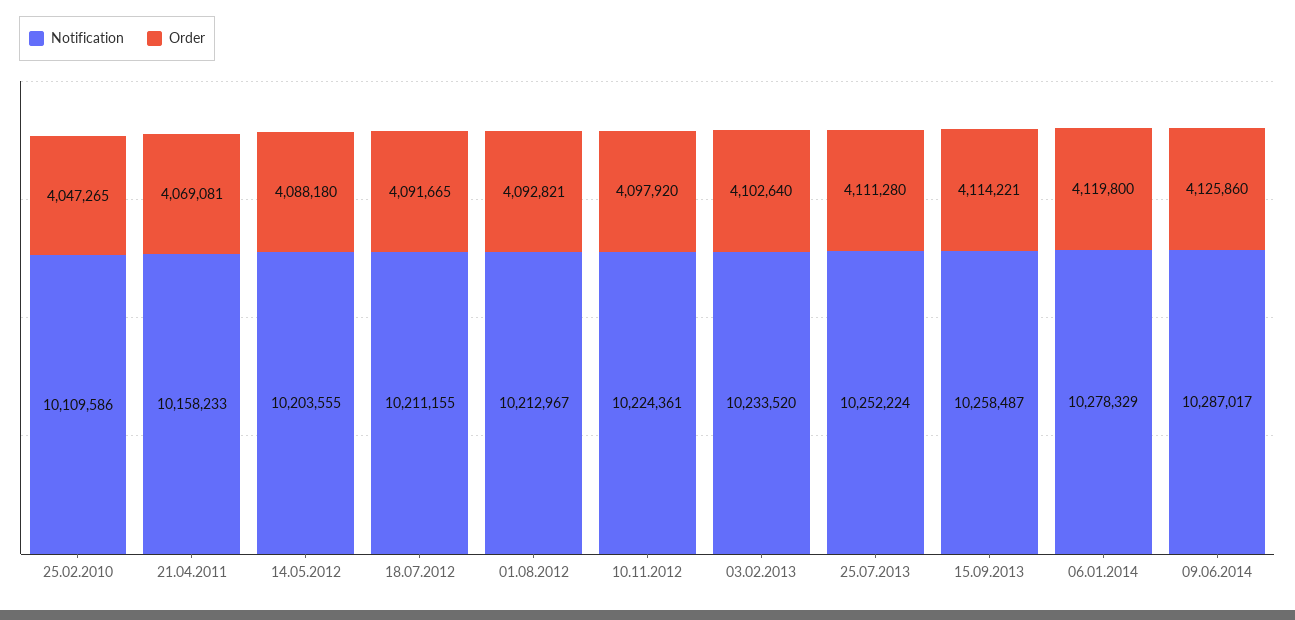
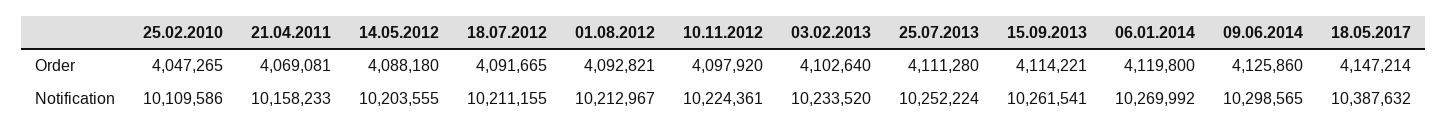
Notification, 15.09.2013: 10258487 -> 10261541
Notification, 06.01.2014: 10278329 -> 10269992
Notification, 09.06.2014: 10287017 -> 10298565
Order, 18.05.2017: none -> 4147214
Notification, 18.05.2017: none -> 10387632

